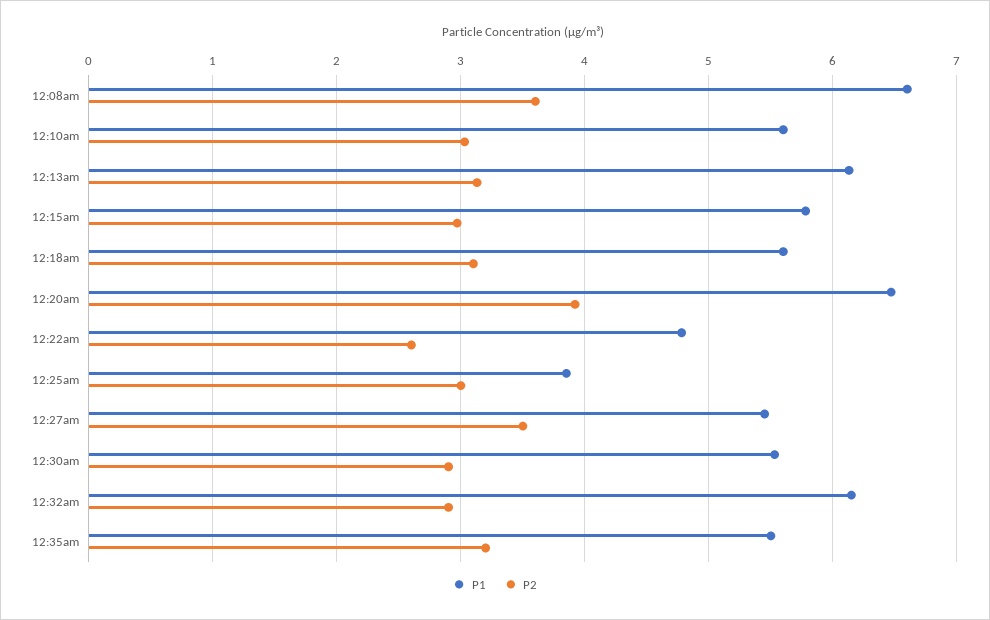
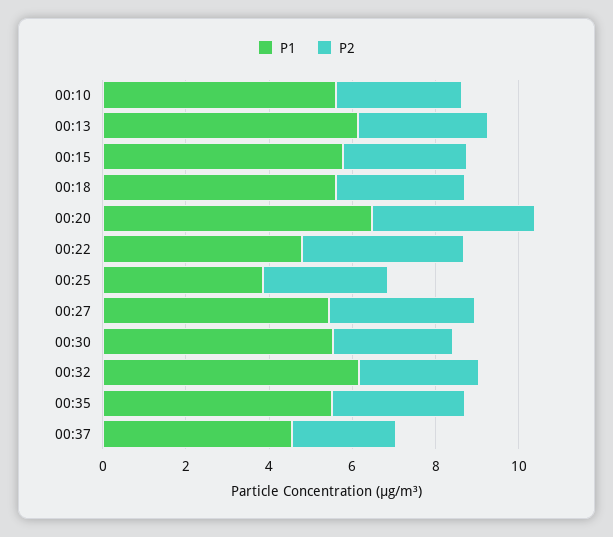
P1, 12:08am: 6.6 -> none
P2, 12:08am: 3.6 -> none
P2, 12:22am: 2.6 -> 4
P1, 00:37: none -> 4.5
P2, 00:37: none -> 2.5

